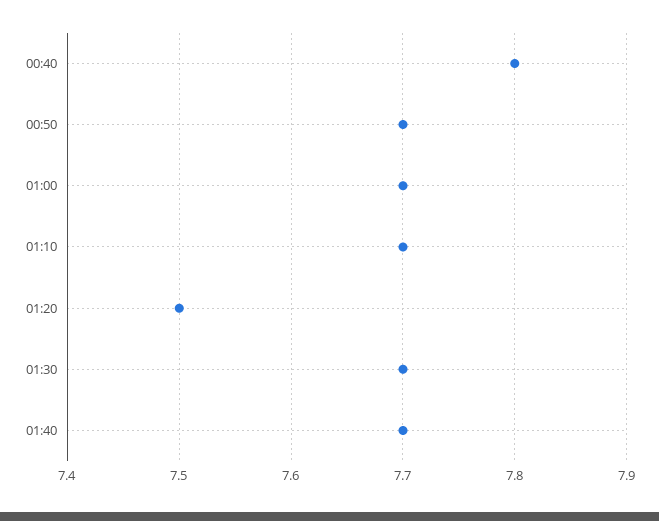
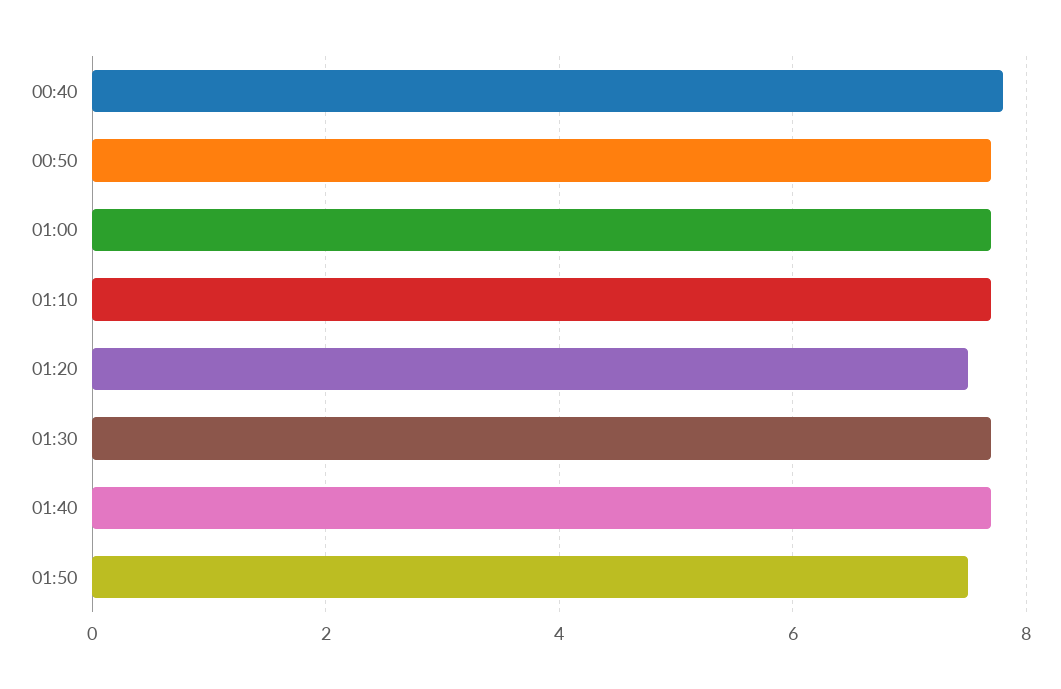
01:50: none -> 7.5

